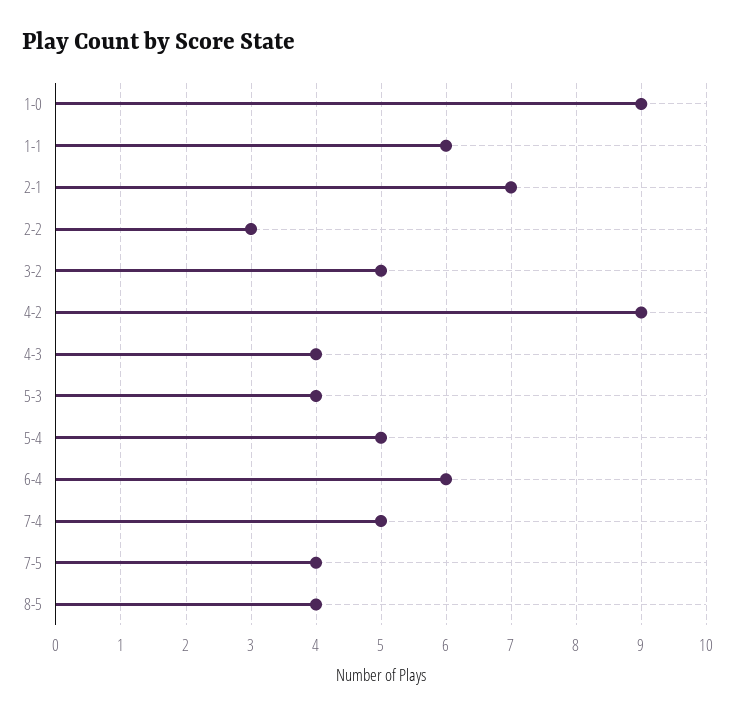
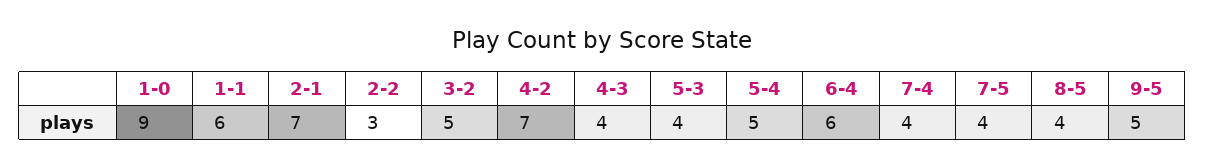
4-2: 9 -> 7
7-4: 5 -> 4
9-5: none -> 5

